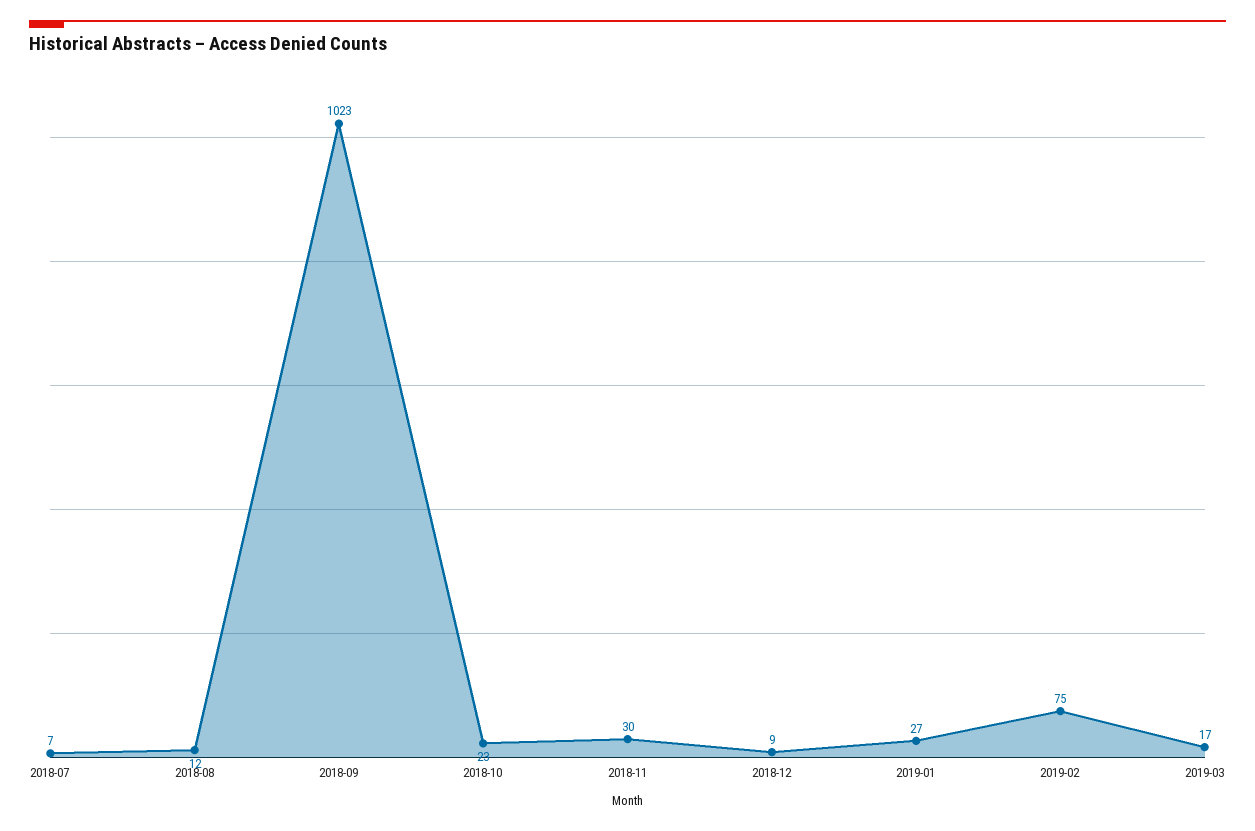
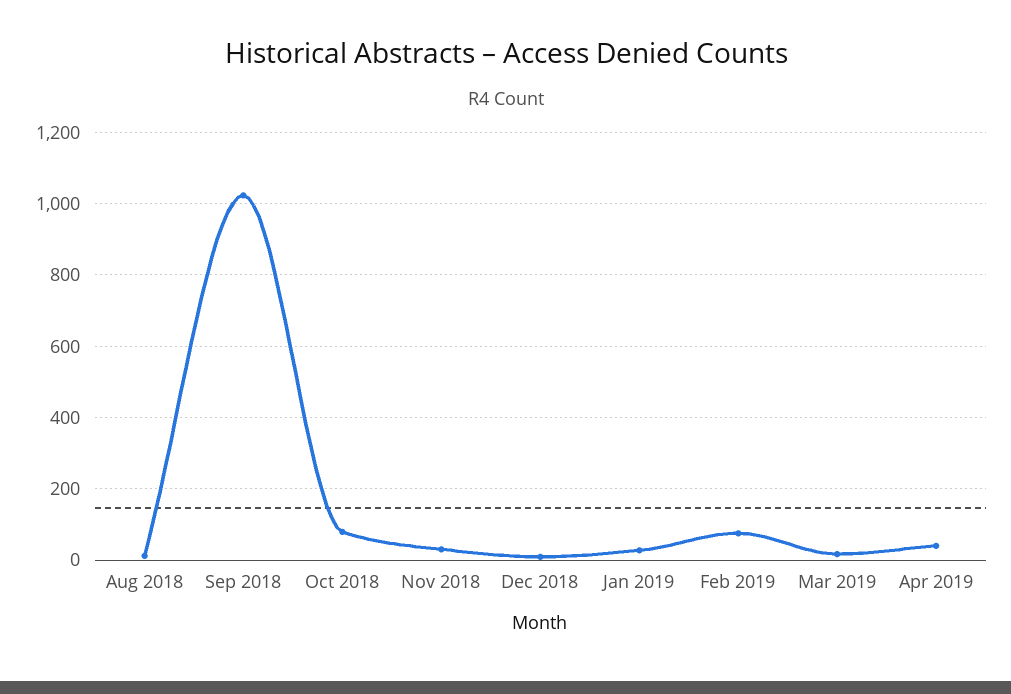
2018-07: 7 -> none
2018-10: 23 -> 80
Apr 2019: none -> 40

